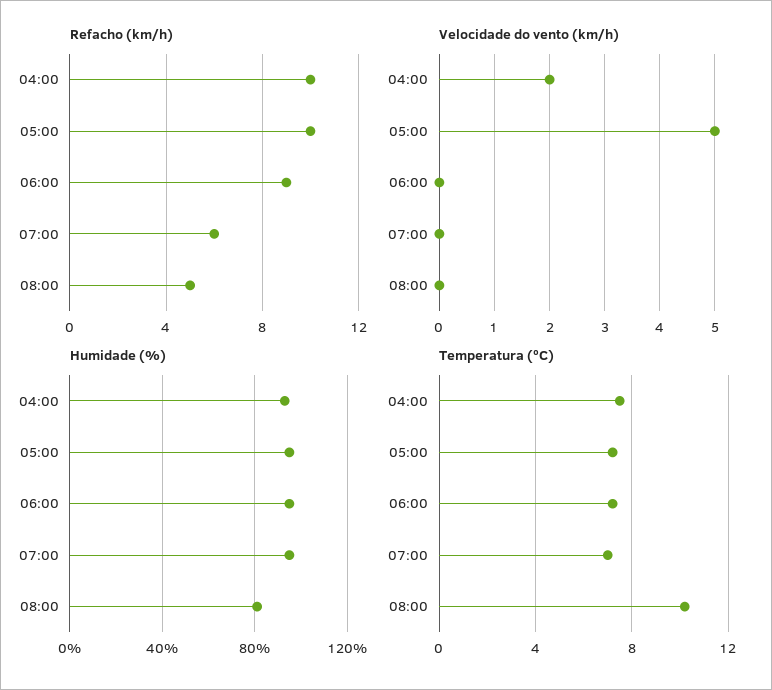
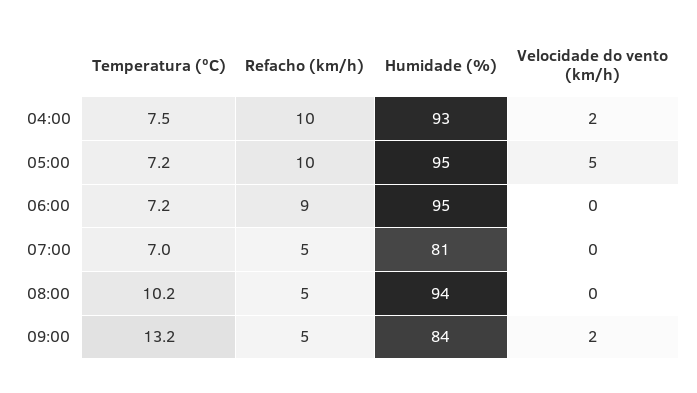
Refacho (km/h), 07:00: 6 -> 5
Humidade (%), 07:00: 95 -> 81
Humidade (%), 08:00: 80 -> 94
Temperatura (ºC), 09:00: none -> 13.2
Refacho (km/h), 09:00: none -> 5
Humidade (%), 09:00: none -> 84
Velocidade do vento (km/h), 09:00: none -> 2

